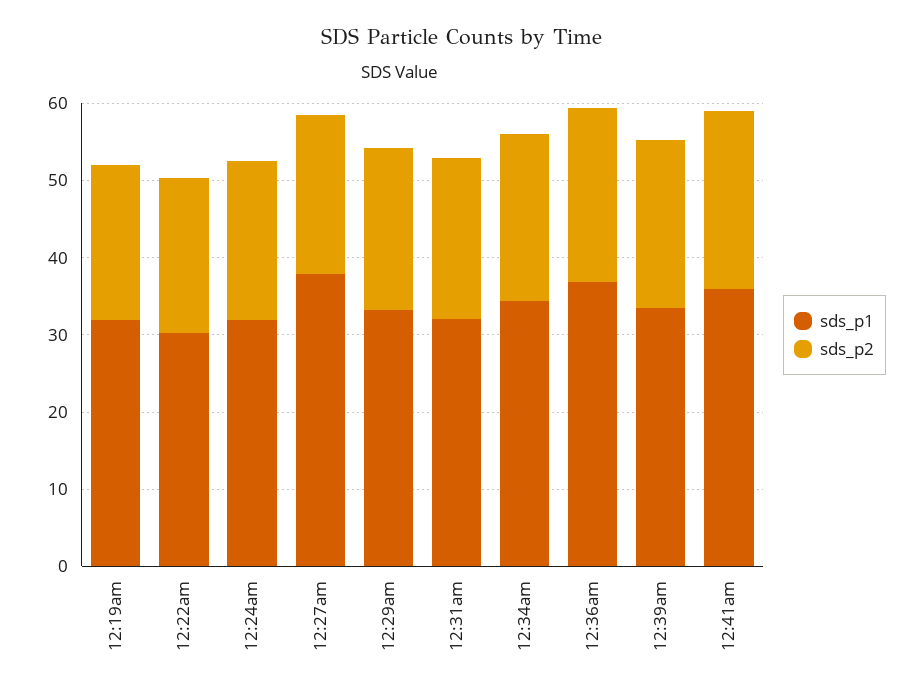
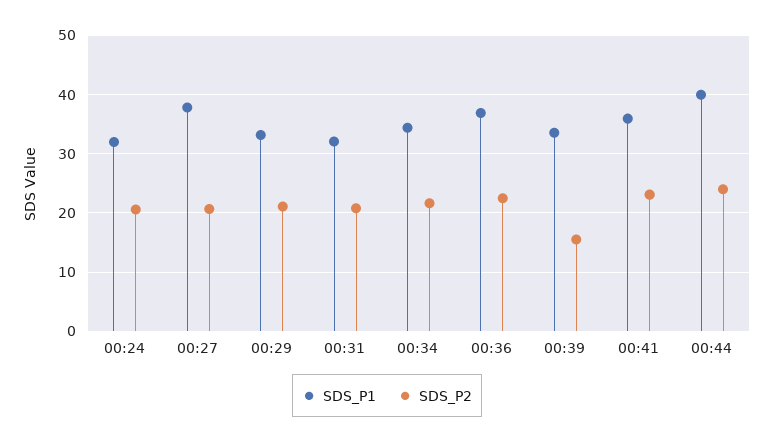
sds_p1, 12:19am: 32 -> none
sds_p2, 12:19am: 20 -> none
sds_p1, 12:22am: 30 -> none
sds_p2, 12:22am: 20 -> none
sds_p2, 12:39am: 22 -> 16
sds_p1, 00:44: none -> 40
sds_p2, 00:44: none -> 24

